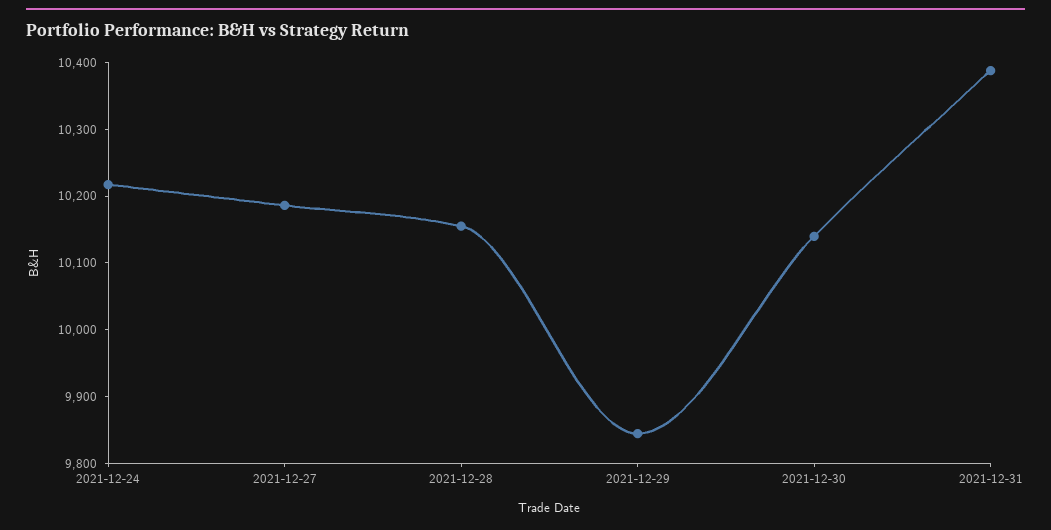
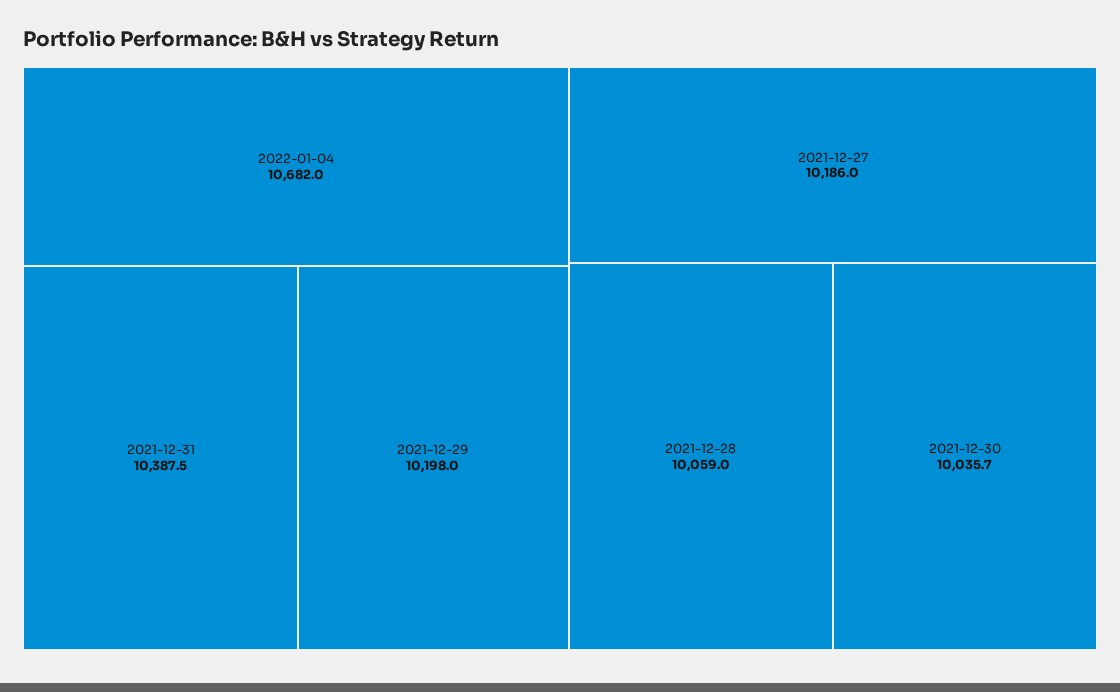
2021-12-24: 10220 -> none
2021-12-28: 10160 -> 10059
2021-12-29: 9840 -> 10198
2021-12-30: 10140 -> 10035.7
2022-01-04: none -> 10682

